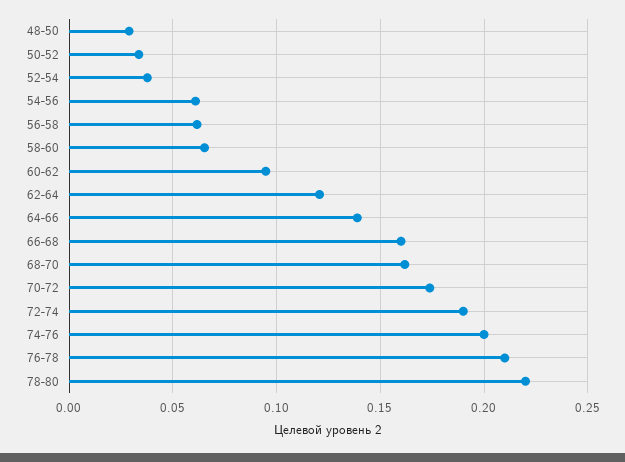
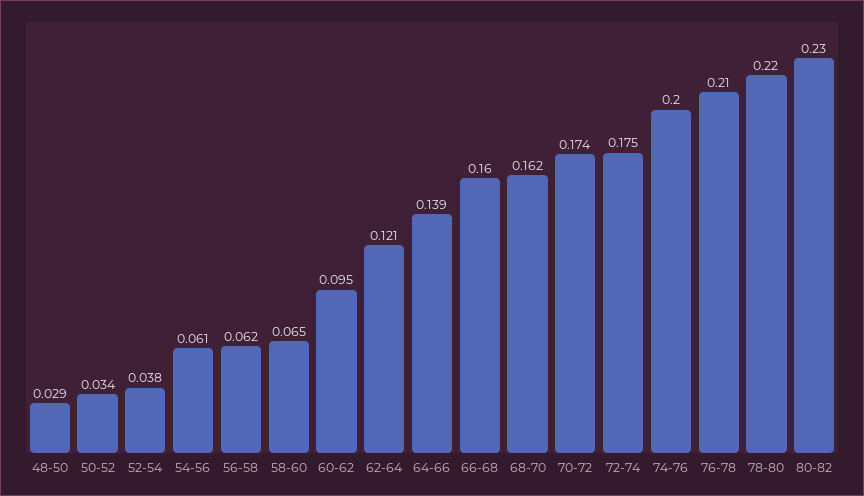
72-74: 0.19 -> 0.175
80-82: none -> 0.23

